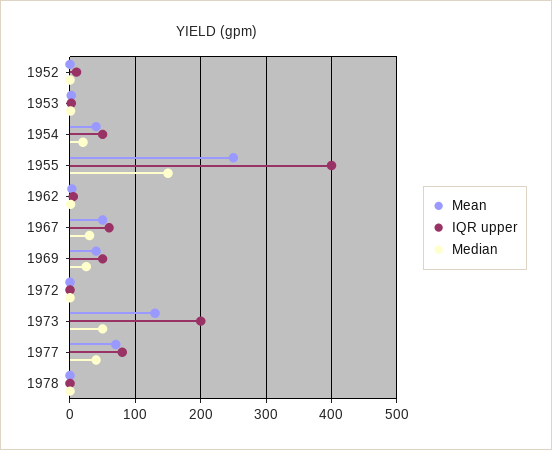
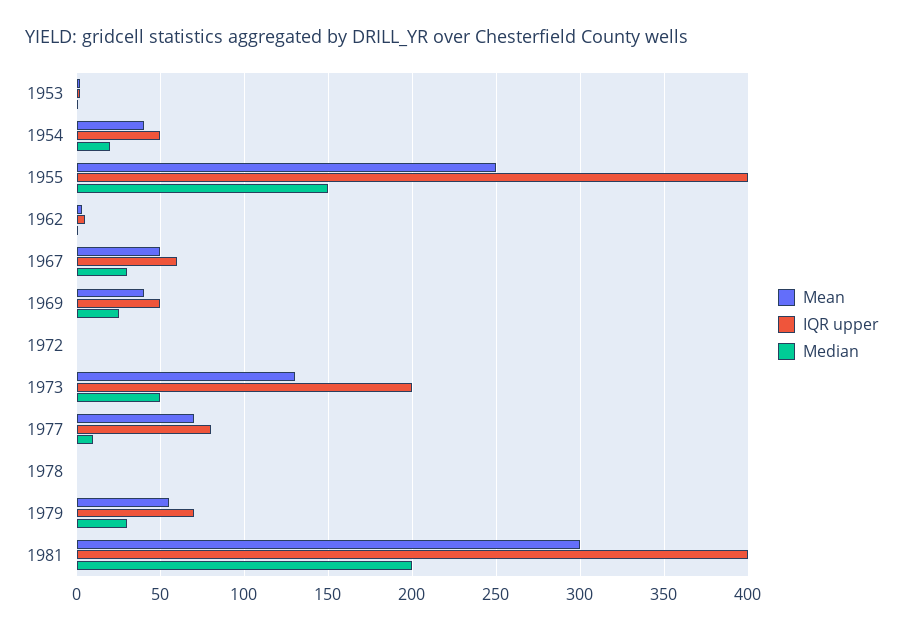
Mean, 1952: 0 -> none
IQR upper, 1952: 10 -> none
Median, 1952: 0 -> none
Median, 1977: 40 -> 10
Mean, 1979: none -> 55
IQR upper, 1979: none -> 70
Median, 1979: none -> 30
Mean, 1981: none -> 300
IQR upper, 1981: none -> 400
Median, 1981: none -> 200

